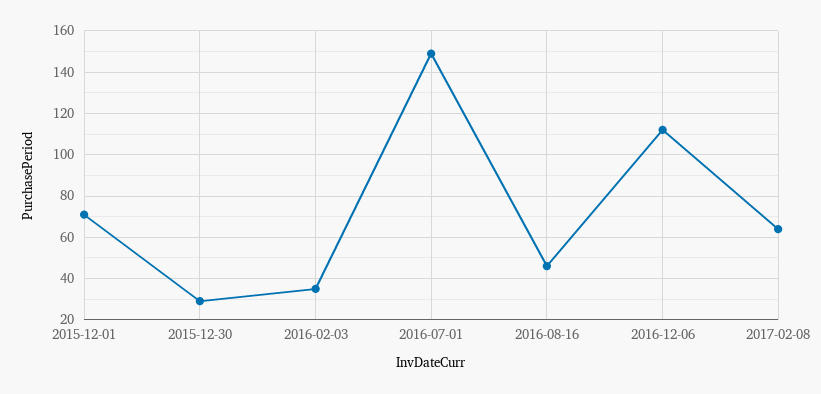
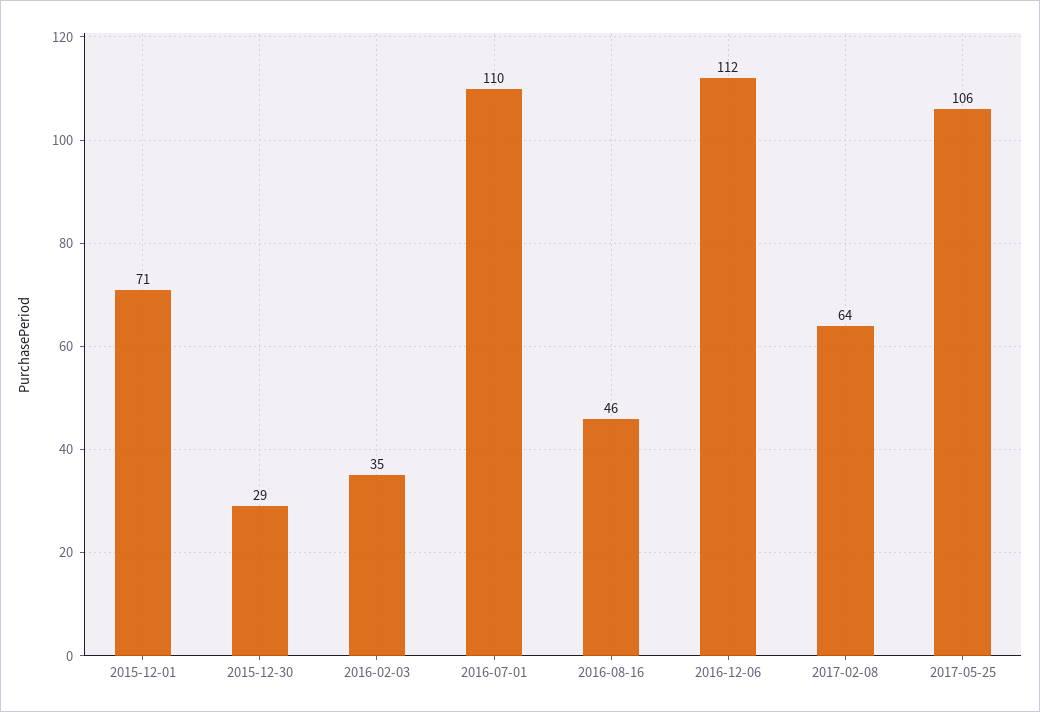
2016-07-01: 150 -> 110
2017-05-25: none -> 106

